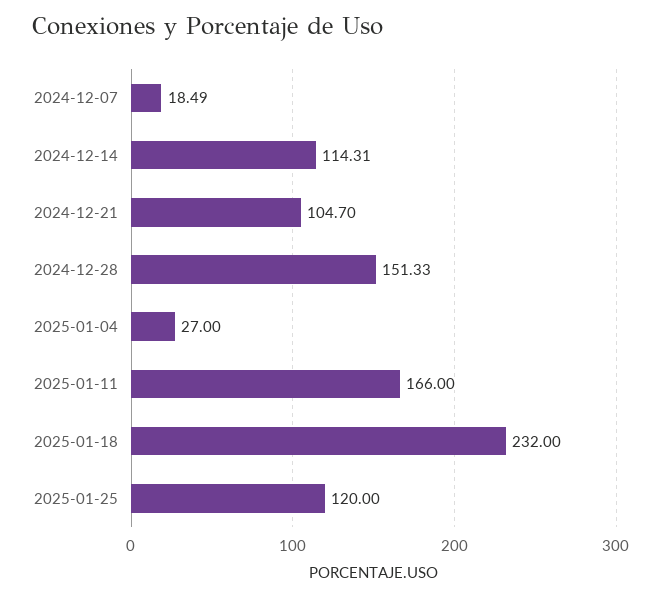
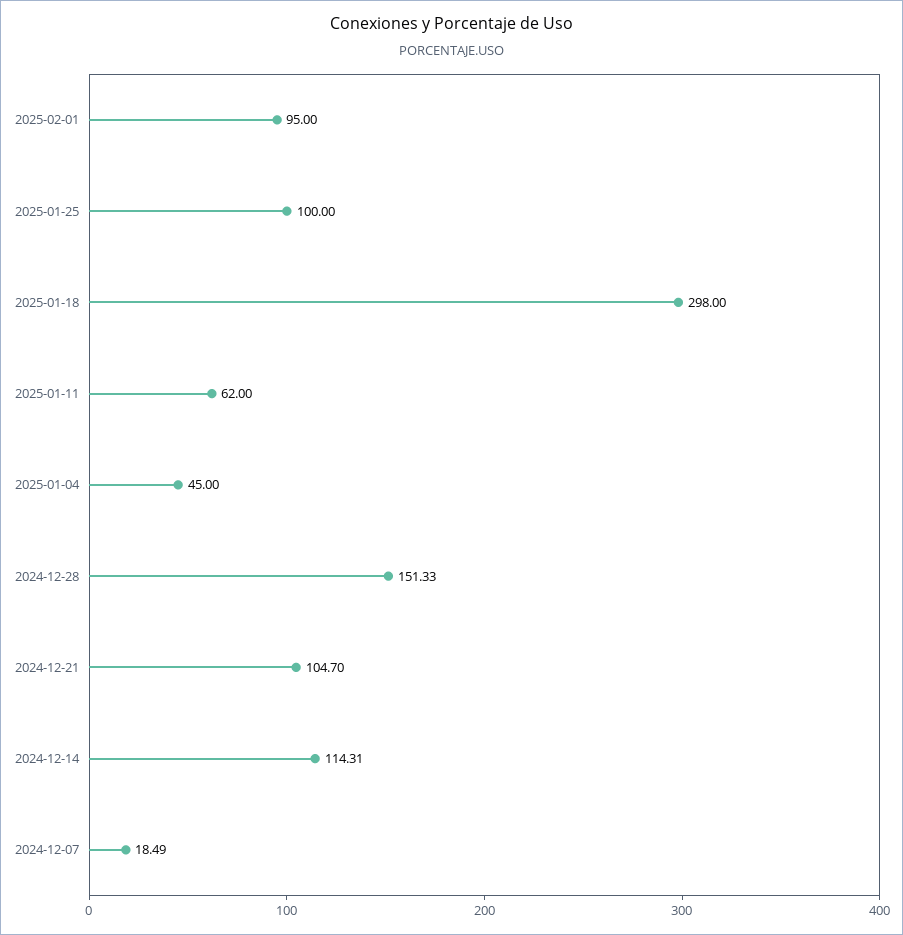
2025-01-04: 27 -> 45
2025-01-11: 166 -> 62
2025-01-18: 232 -> 298
2025-01-25: 120 -> 100
2025-02-01: none -> 95

